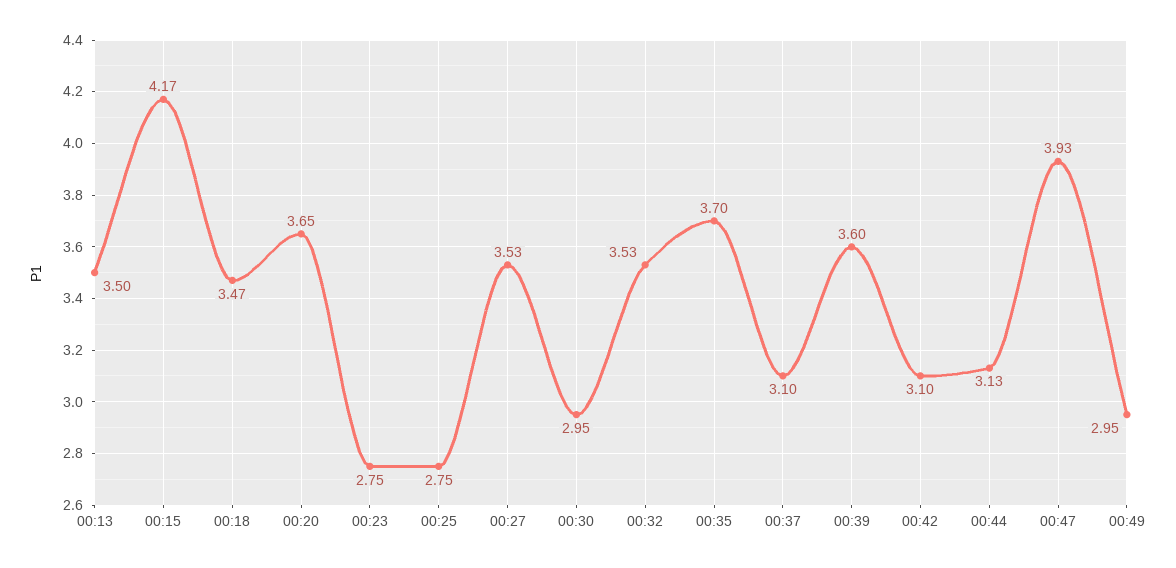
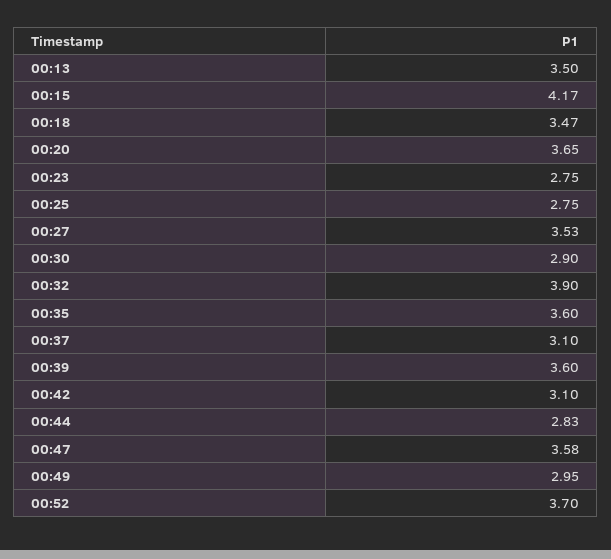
00:30: 2.95 -> 2.9
00:32: 3.53 -> 3.9
00:35: 3.7 -> 3.6
00:44: 3.13 -> 2.83
00:47: 3.93 -> 3.58
00:52: none -> 3.7

